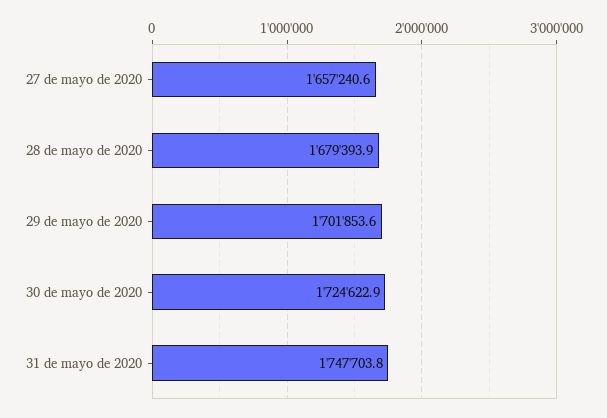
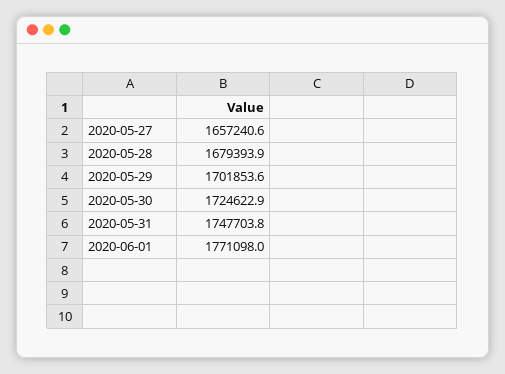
2020-06-01: none -> 1771098

